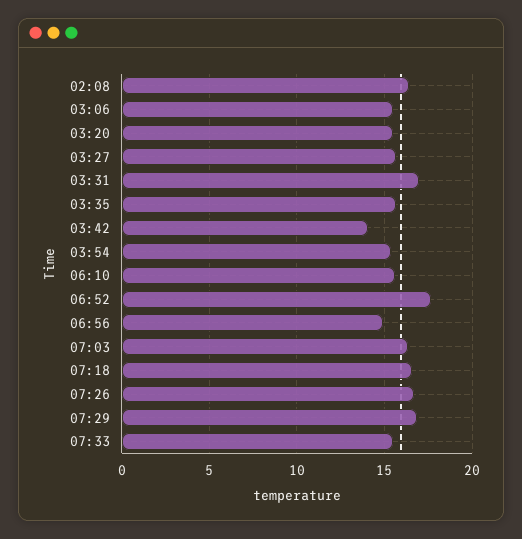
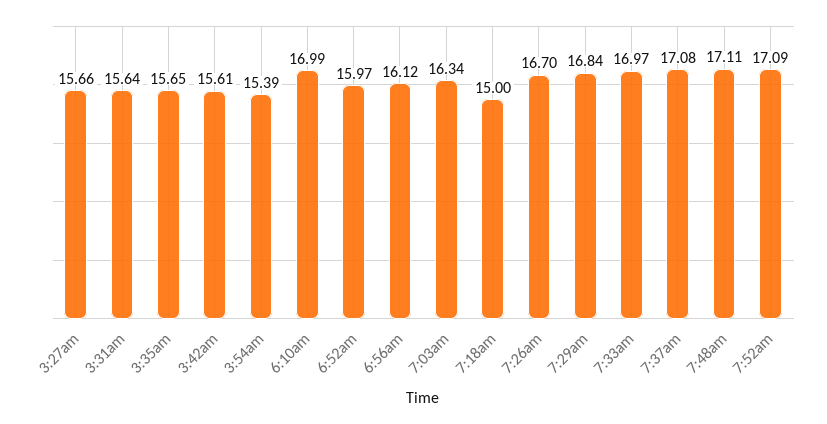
02:08: 16.5 -> none
03:06: 15.5 -> none
03:20: 15.5 -> none
03:31: 17 -> 15.64
03:42: 14 -> 15.61
06:10: 15.5 -> 16.99
06:52: 17.5 -> 15.97
06:56: 15 -> 16.12
07:18: 16.5 -> 15
07:33: 15.5 -> 16.97
7:37am: none -> 17.08
7:48am: none -> 17.11
7:52am: none -> 17.09

